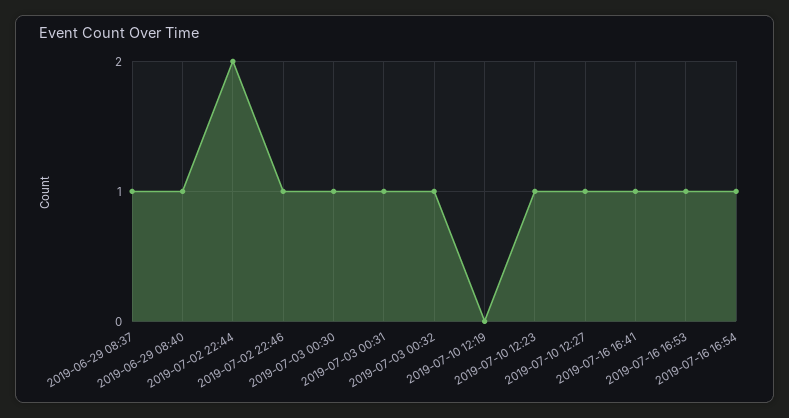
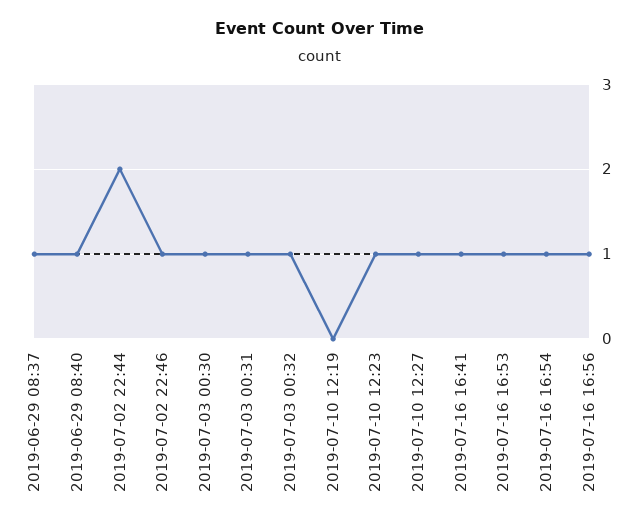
2019-07-16 16:56: none -> 1

